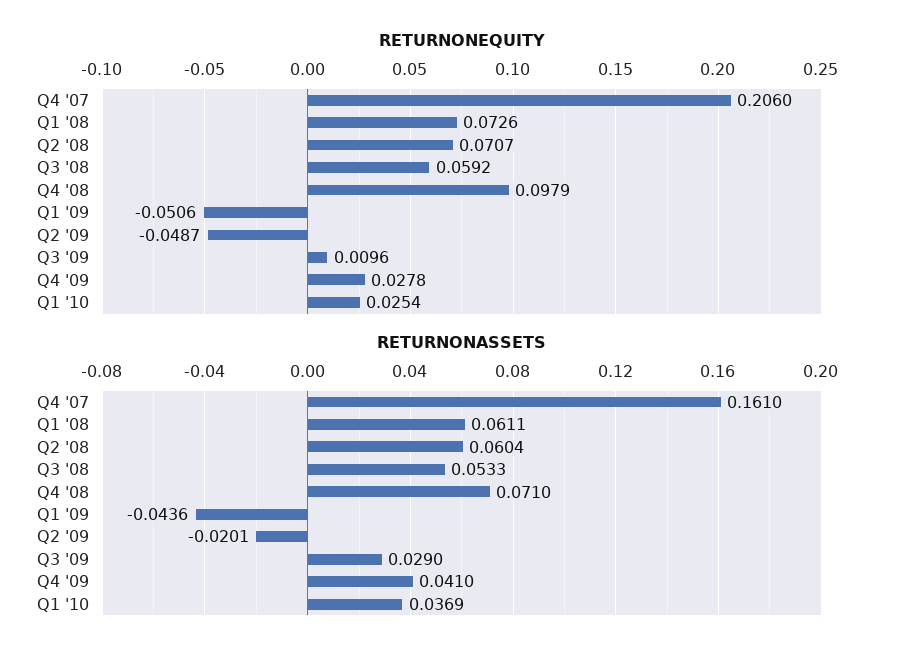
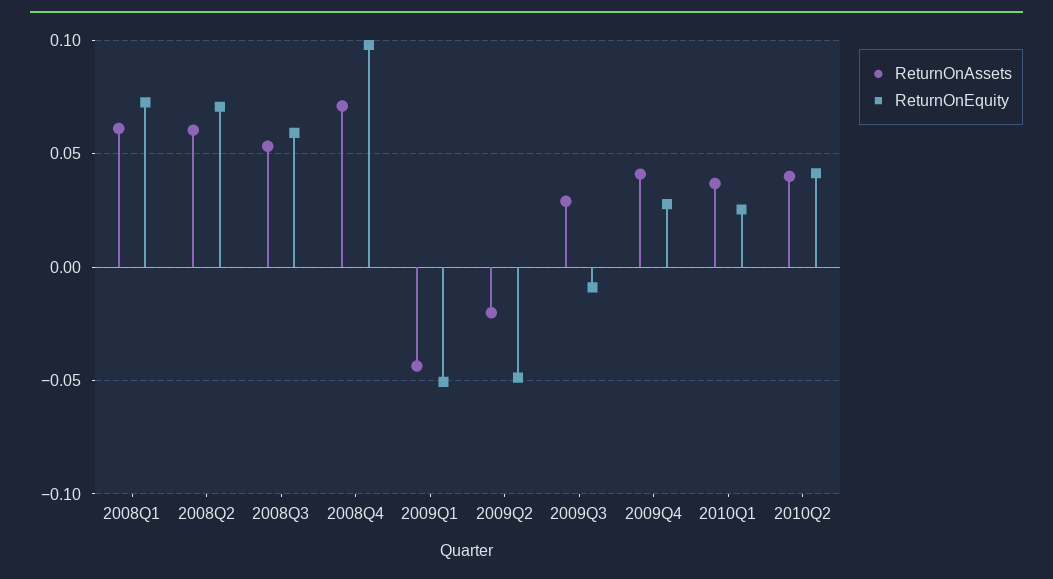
RETURNONEQUITY, Q4 '07: 0.206 -> none
RETURNONEQUITY, Q3 '09: 0.0096 -> -0.01
RETURNONASSETS, Q4 '07: 0.161 -> none
RETURNONASSETS, 2010Q2: none -> 0.04
RETURNONEQUITY, 2010Q2: none -> 0.04

